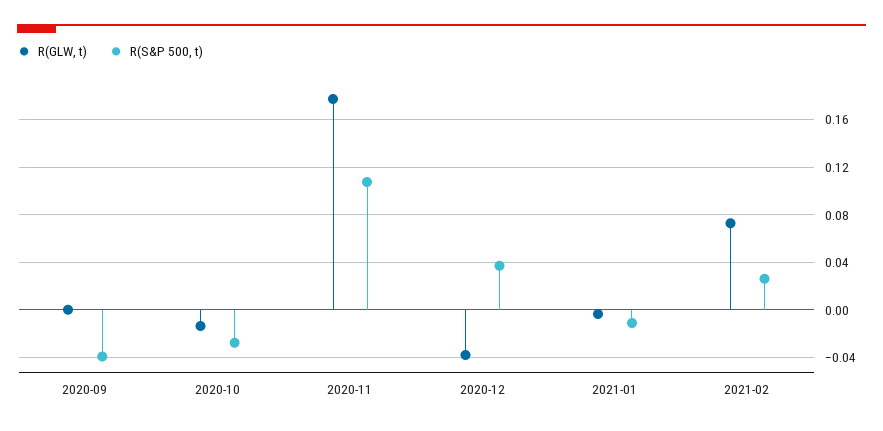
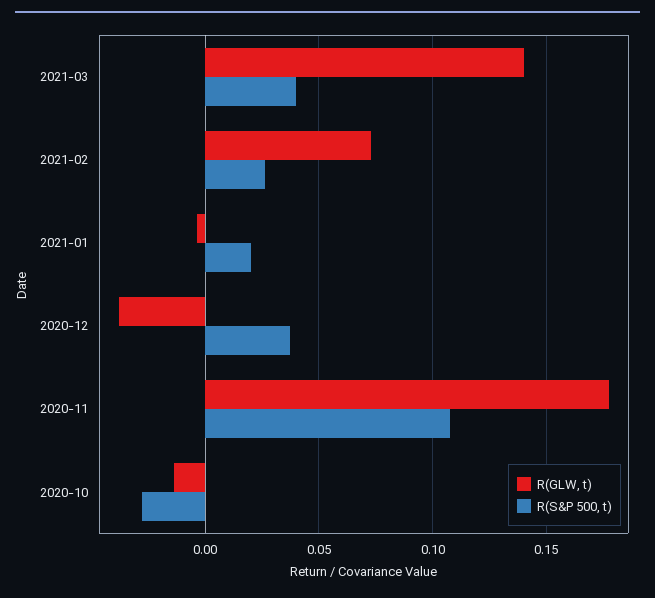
R(GLW, t), 2020-09: 0 -> none
R(S&P 500, t), 2020-09: -0.04 -> none
R(S&P 500, t), 2021-01: -0.01 -> 0.02
R(GLW, t), 2021-03: none -> 0.14
R(S&P 500, t), 2021-03: none -> 0.04

